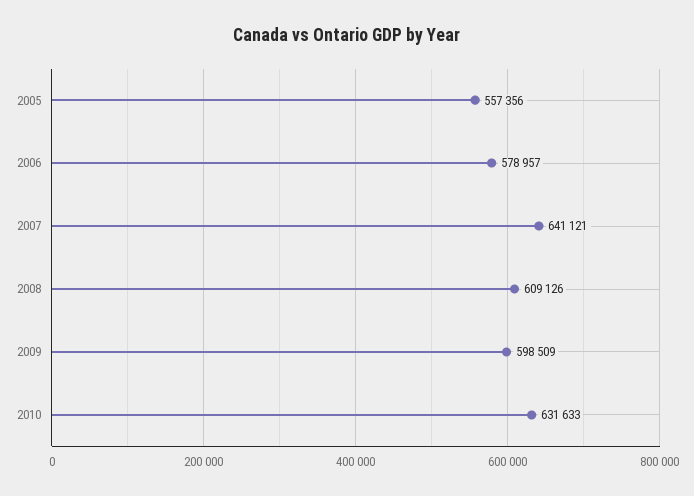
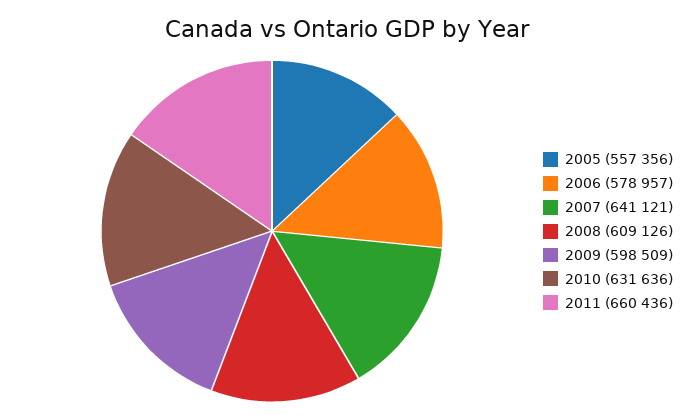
2010: 631633 -> 631636
2011: none -> 660436

